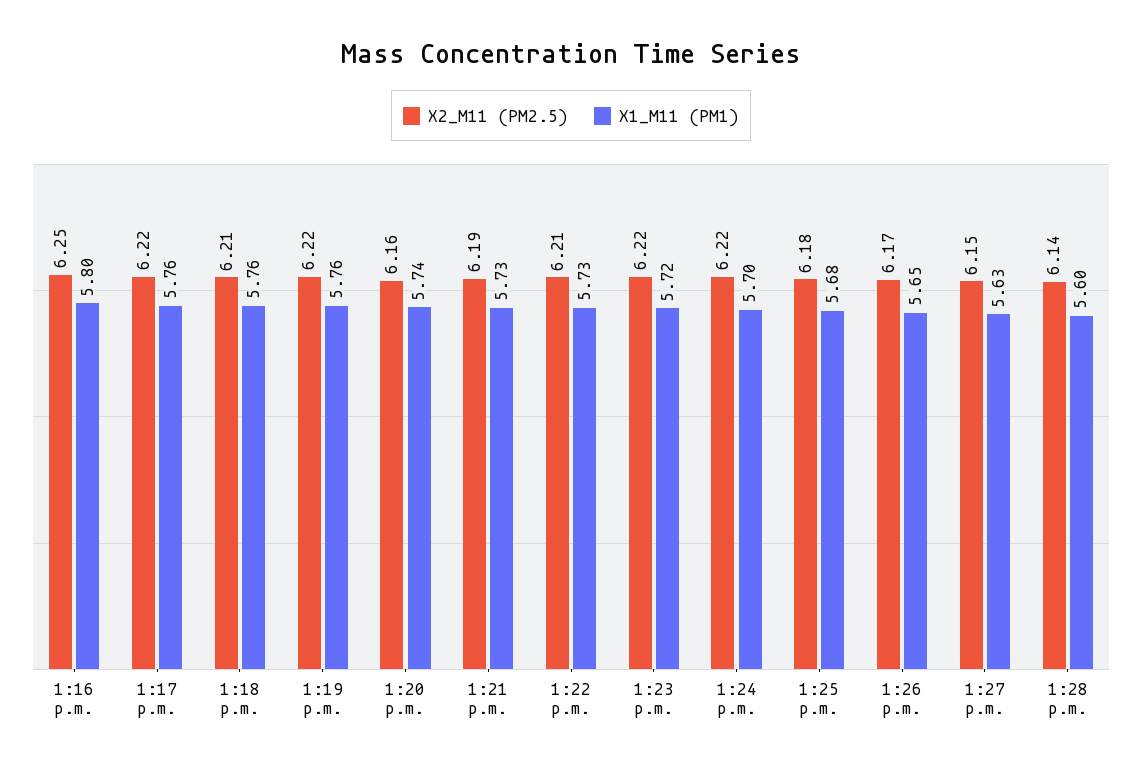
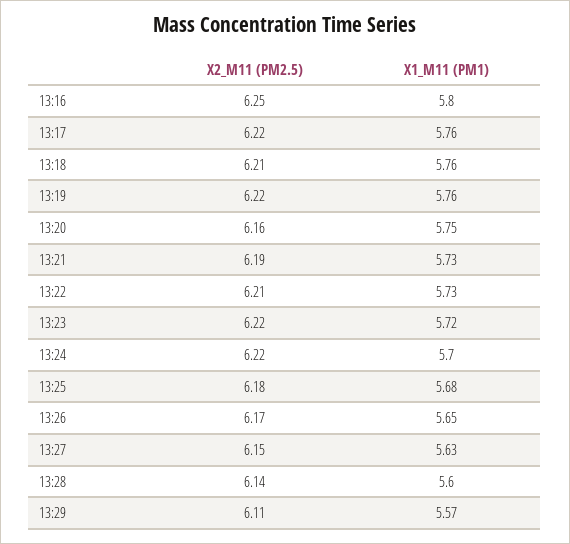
X1_M11 (PM1), 1:20 p.m.: 5.74 -> 5.75
X2_M11 (PM2.5), 13:29: none -> 6.11
X1_M11 (PM1), 13:29: none -> 5.57

